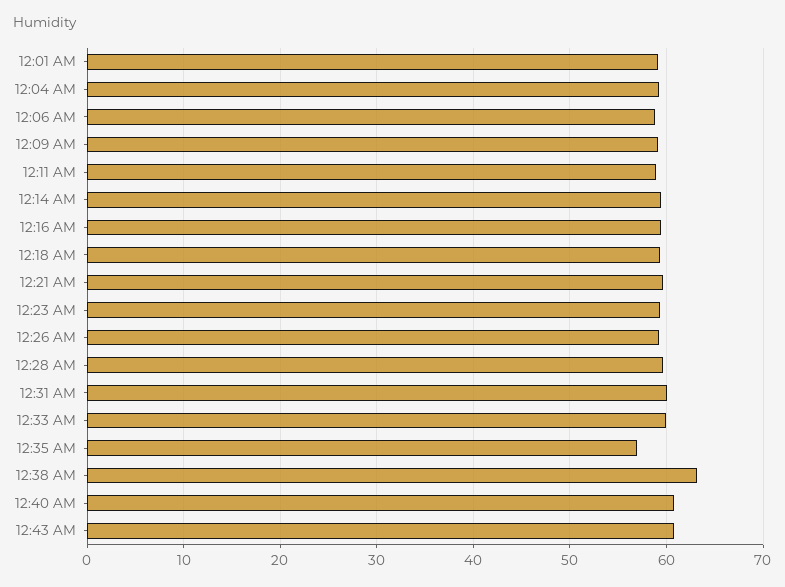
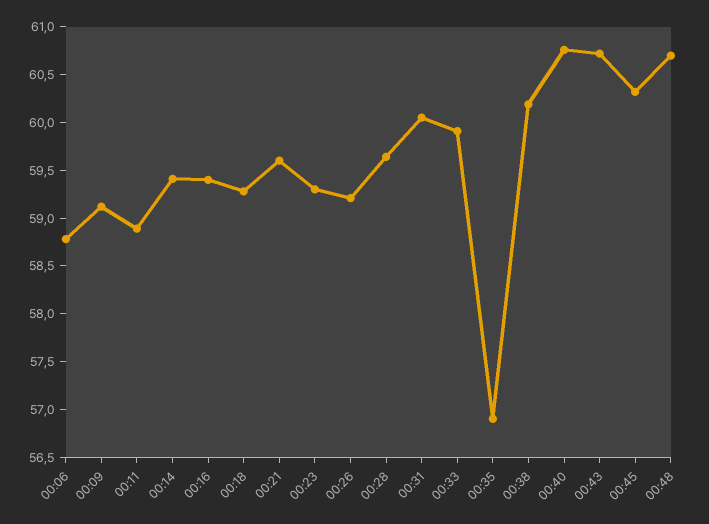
12:01 AM: 59 -> none
12:04 AM: 59 -> none
12:38 AM: 63 -> 60.2
00:45: none -> 60.3
00:48: none -> 60.7

